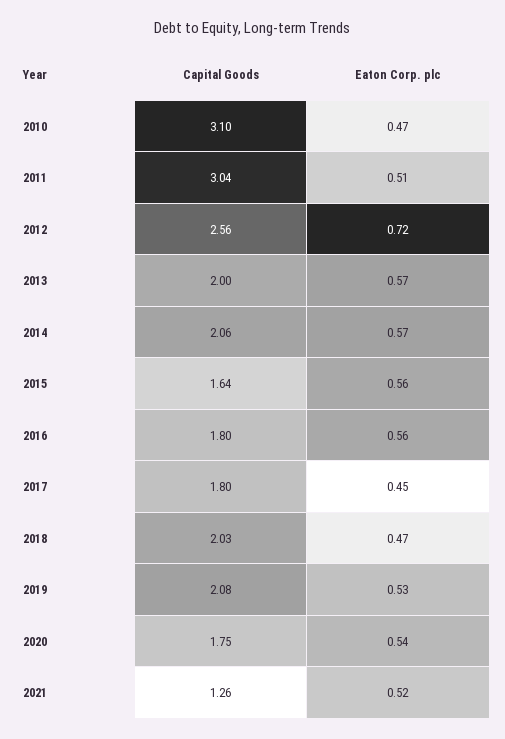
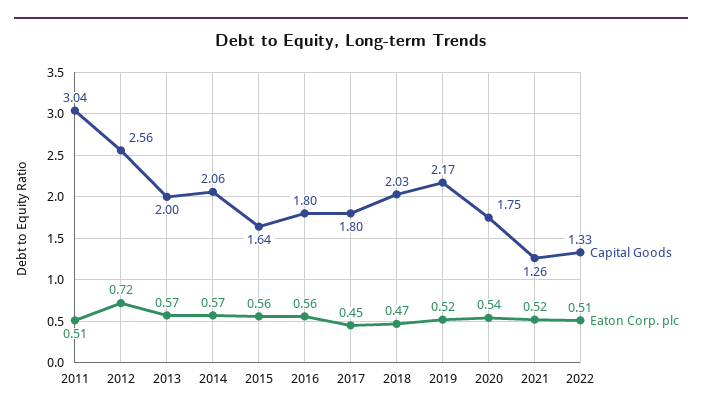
Capital Goods, 2010: 3.1 -> none
Eaton Corp. plc, 2010: 0.47 -> none
Capital Goods, 2019: 2.08 -> 2.17
Eaton Corp. plc, 2019: 0.53 -> 0.52
Capital Goods, 2022: none -> 1.33
Eaton Corp. plc, 2022: none -> 0.51

